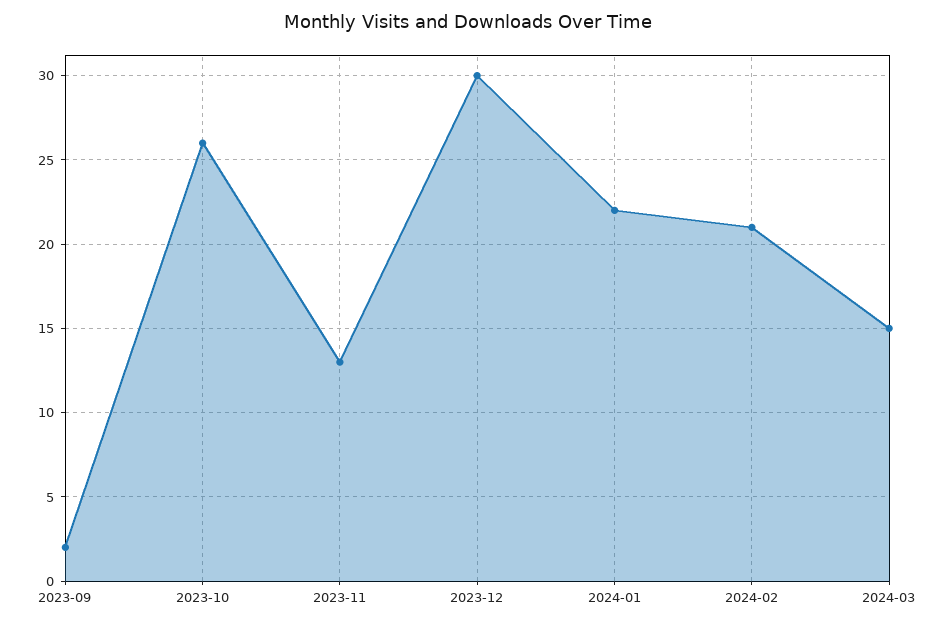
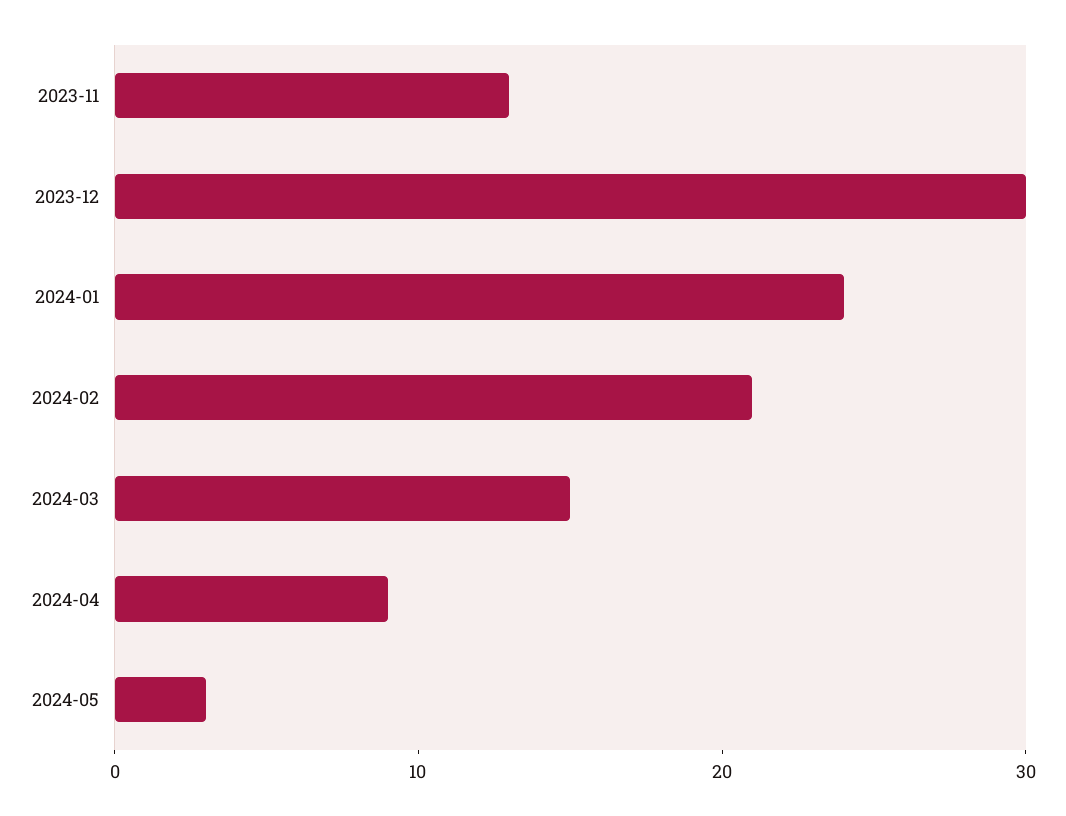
2023-09: 2 -> none
2023-10: 26 -> none
2024-01: 22 -> 24
2024-04: none -> 9
2024-05: none -> 3

